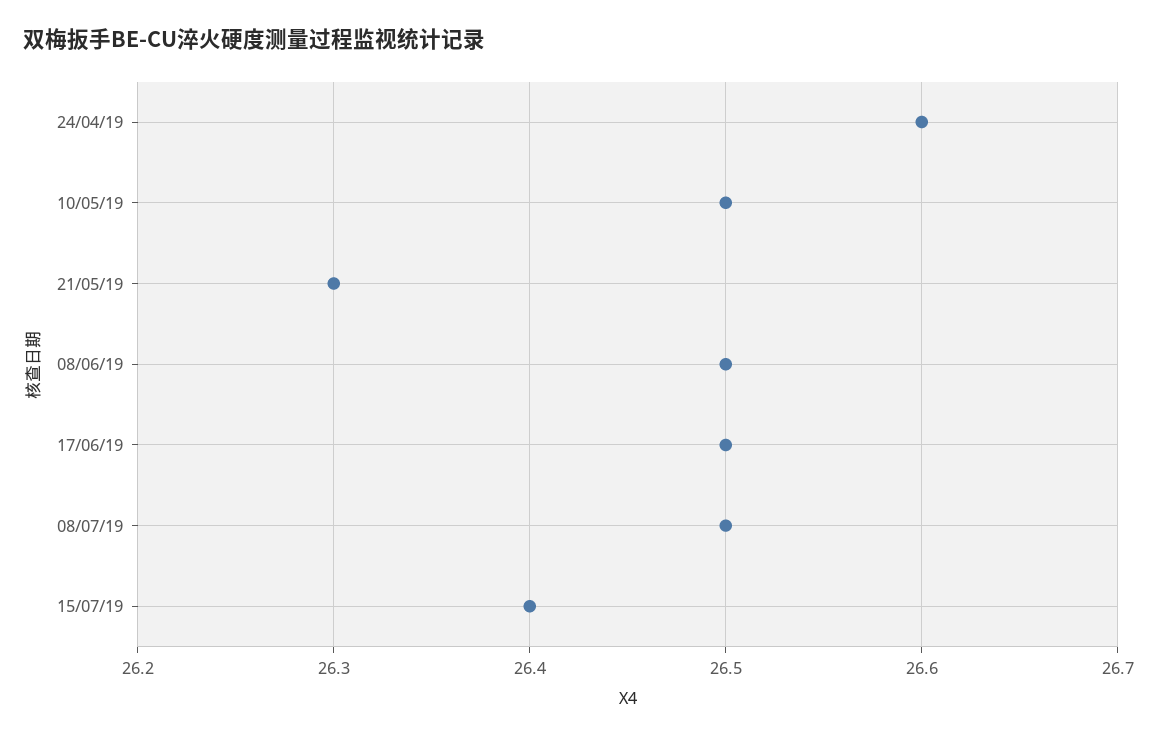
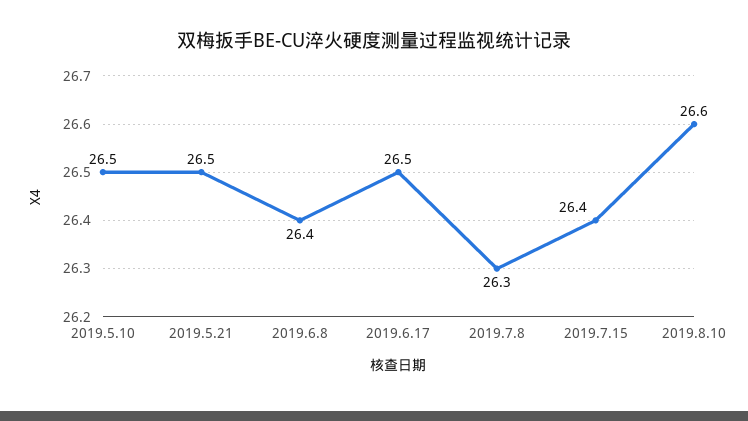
24/04/19: 26.6 -> none
21/05/19: 26.3 -> 26.5
08/06/19: 26.5 -> 26.4
08/07/19: 26.5 -> 26.3
2019.8.10: none -> 26.6

